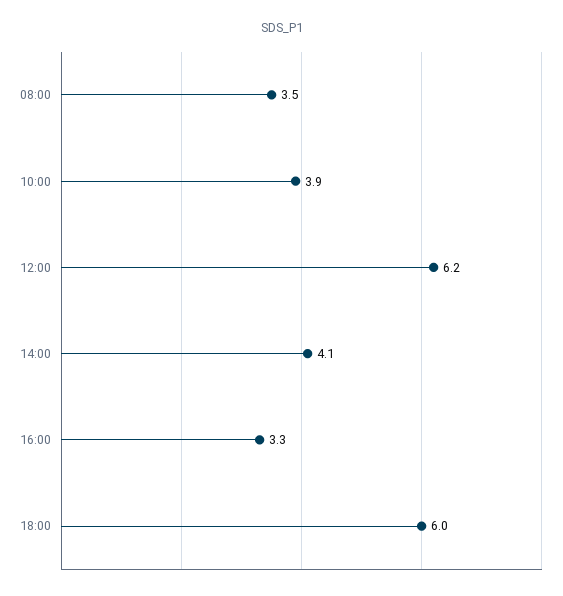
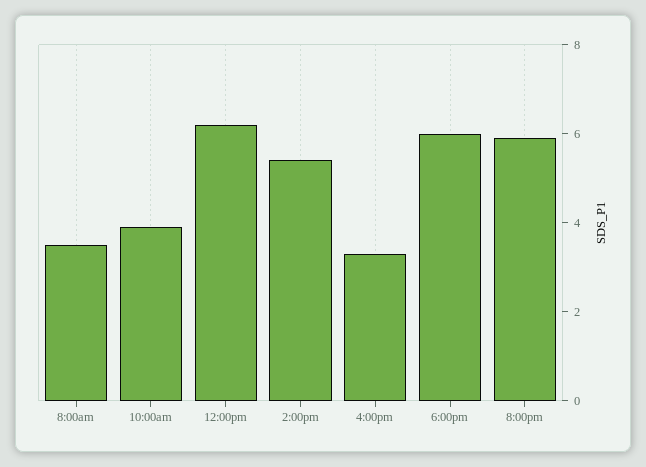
14:00: 4.1 -> 5.5
8:00pm: none -> 6

